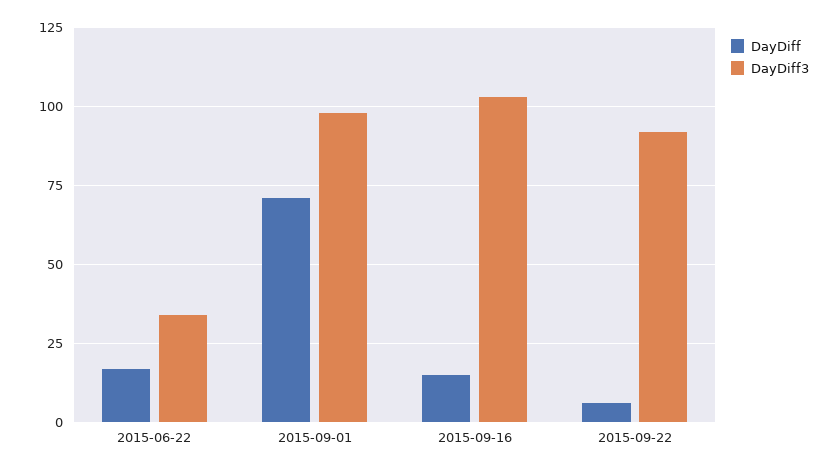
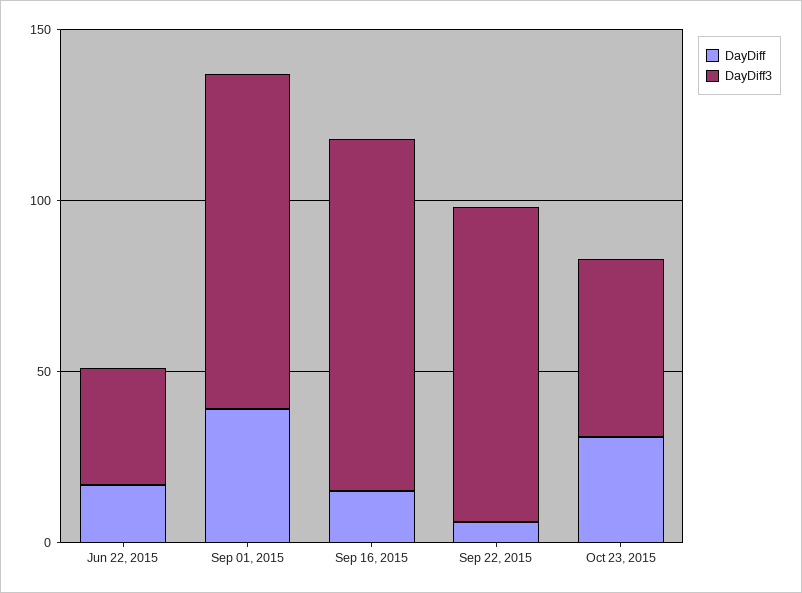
DayDiff, 2015-09-01: 70 -> 40
DayDiff, Oct 23, 2015: none -> 30
DayDiff3, Oct 23, 2015: none -> 50

